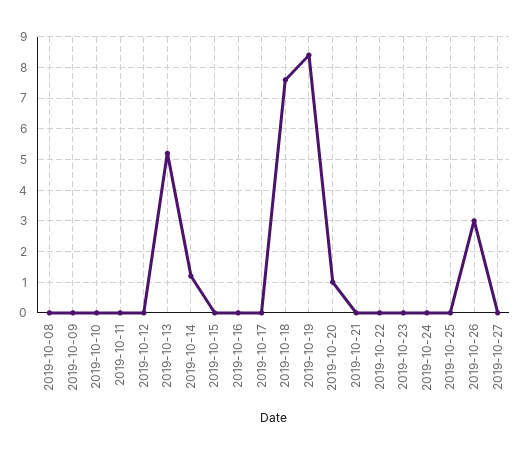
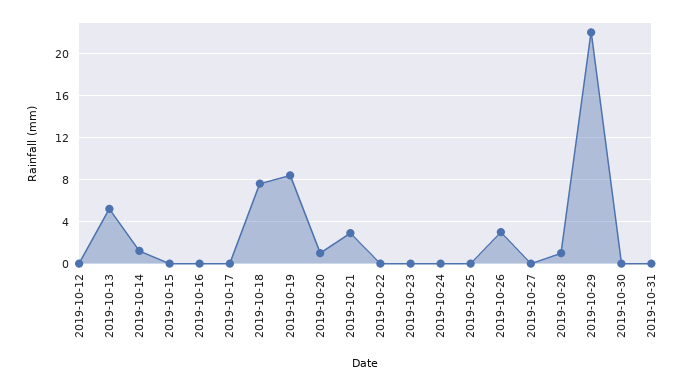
2019-10-08: 0 -> none
2019-10-09: 0 -> none
2019-10-10: 0 -> none
2019-10-11: 0 -> none
2019-10-21: 0 -> 3
2019-10-28: none -> 1
2019-10-29: none -> 22
2019-10-30: none -> 0
2019-10-31: none -> 0

